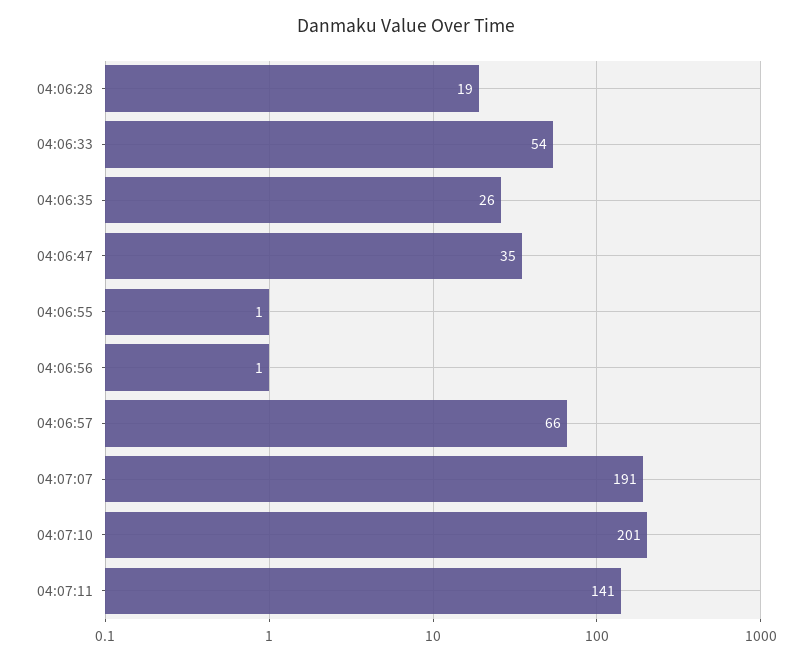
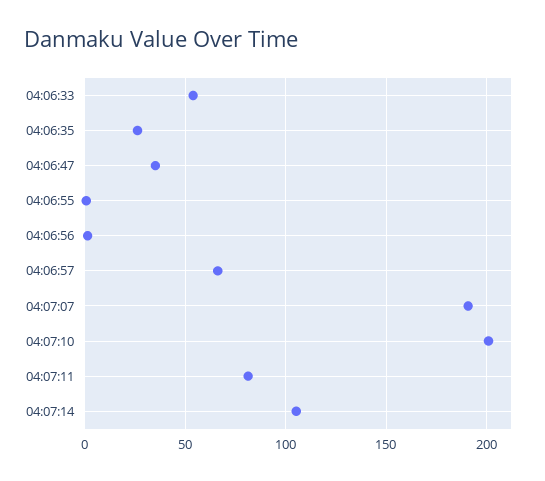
04:06:28: 19 -> none
04:07:11: 141 -> 80
04:07:14: none -> 105

